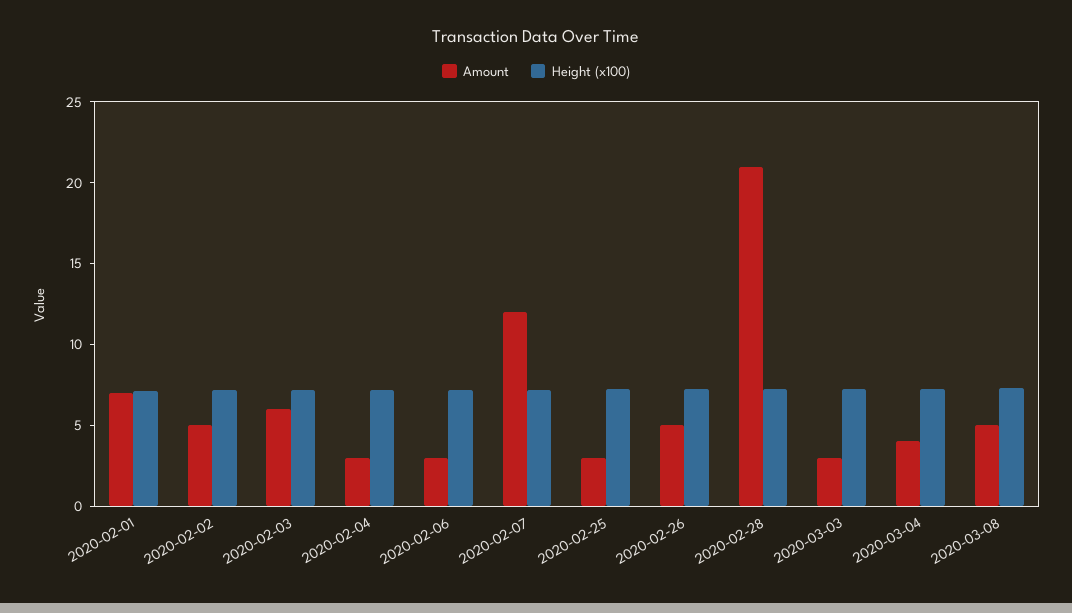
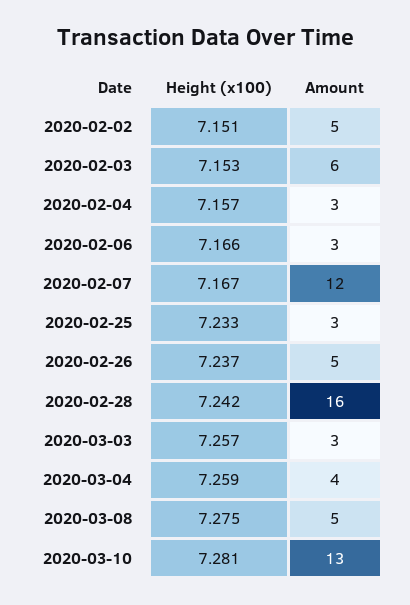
Amount, 2020-02-01: 7 -> none
Height (x100), 2020-02-01: 7 -> none
Amount, 2020-02-28: 21 -> 16
Height (x100), 2020-03-10: none -> 7.281
Amount, 2020-03-10: none -> 13

